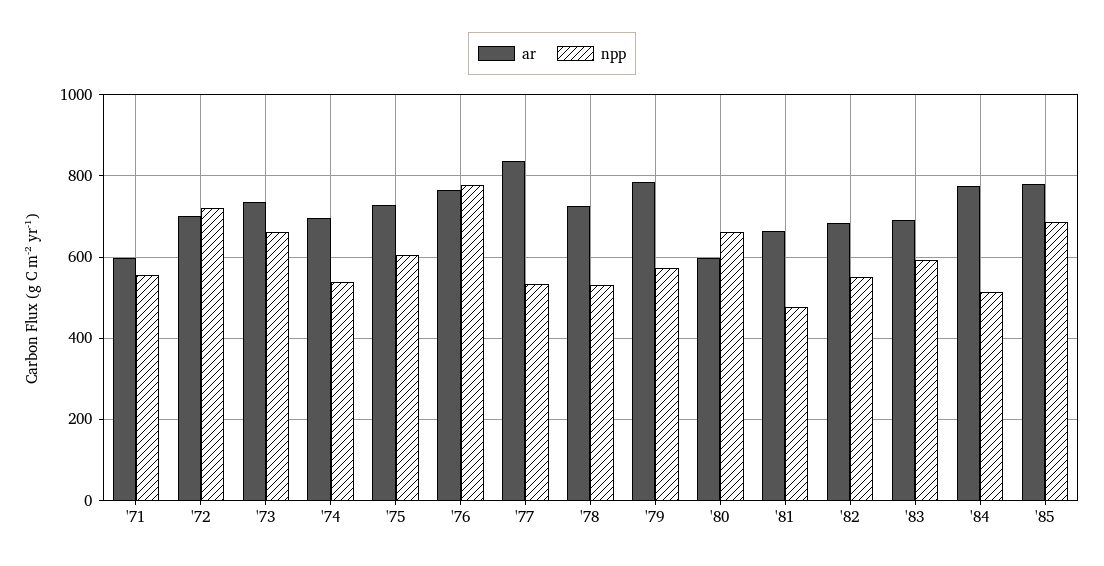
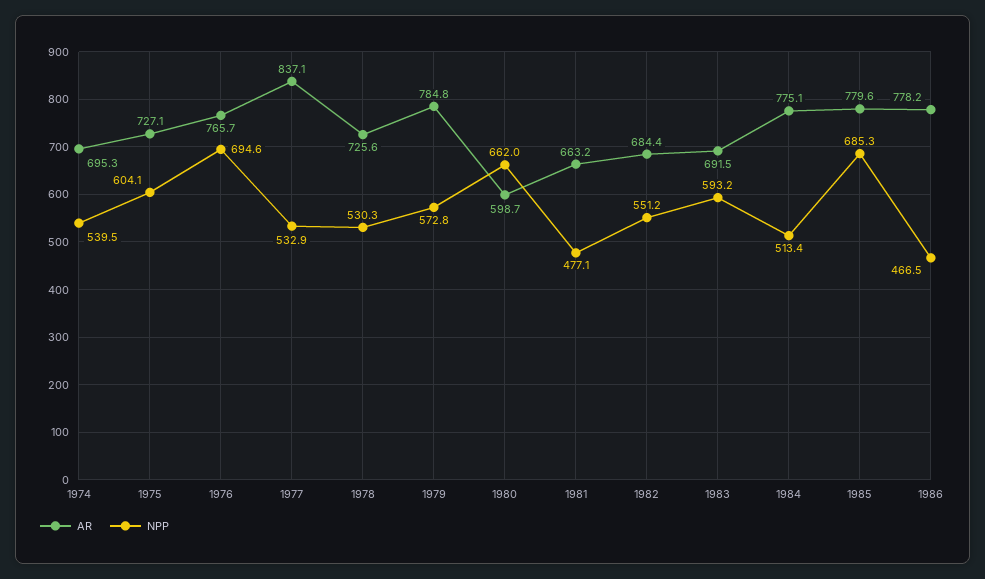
ar, '71: 600 -> none
npp, '71: 560 -> none
ar, '72: 700 -> none
npp, '72: 720 -> none
ar, '73: 740 -> none
npp, '73: 660 -> none
npp, '76: 780 -> 694.6
ar, 1986: none -> 778.2
npp, 1986: none -> 466.5

